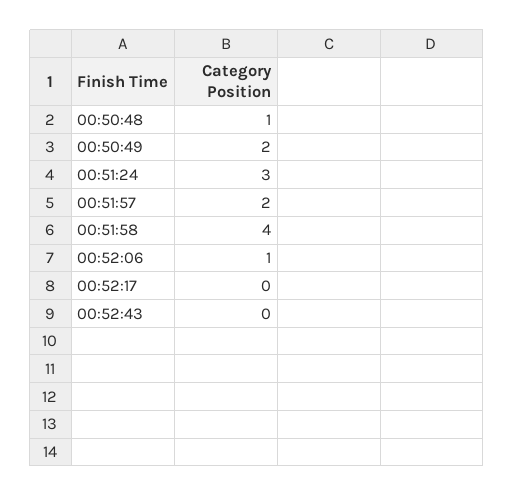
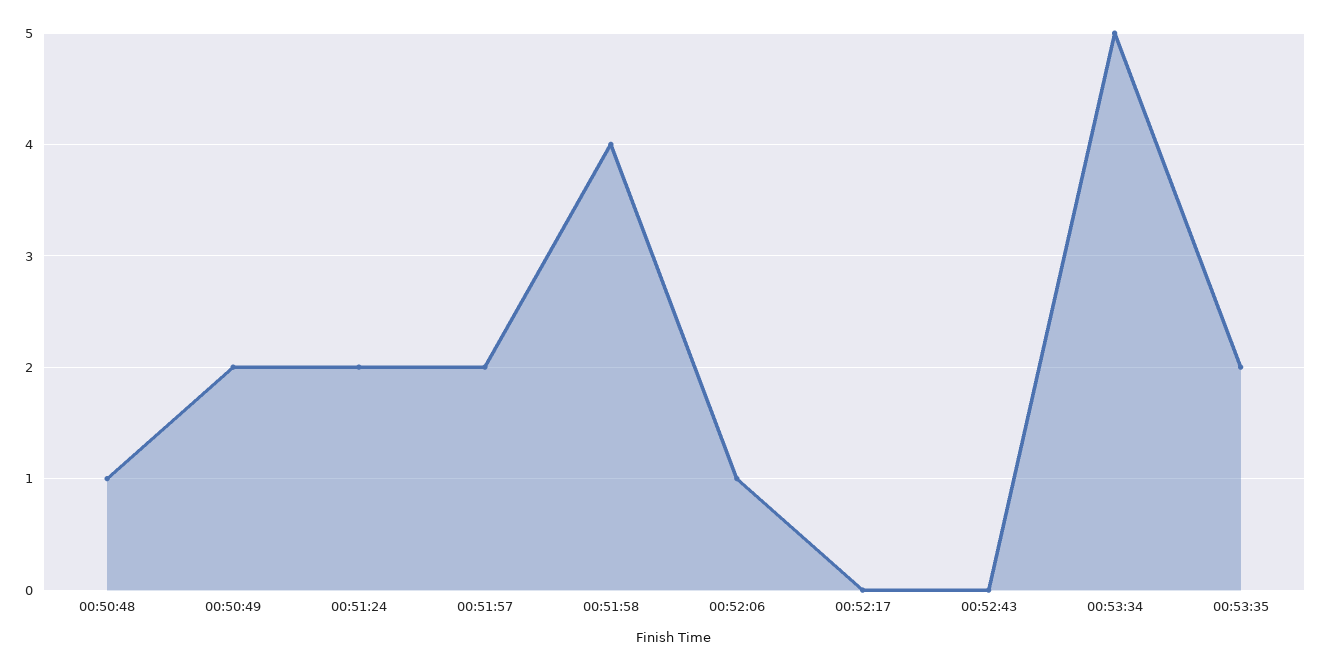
00:51:24: 3 -> 2
00:53:34: none -> 5
00:53:35: none -> 2

